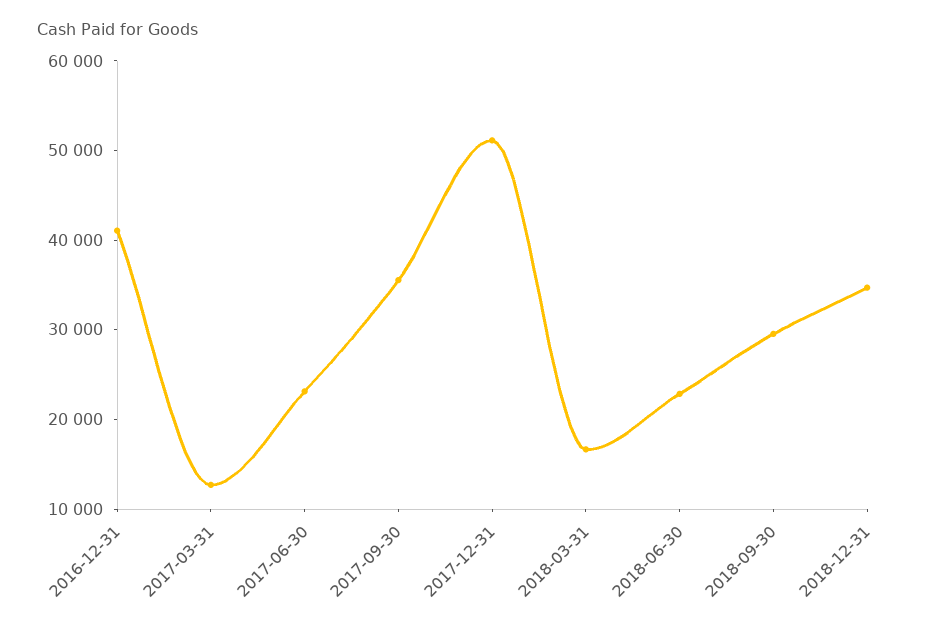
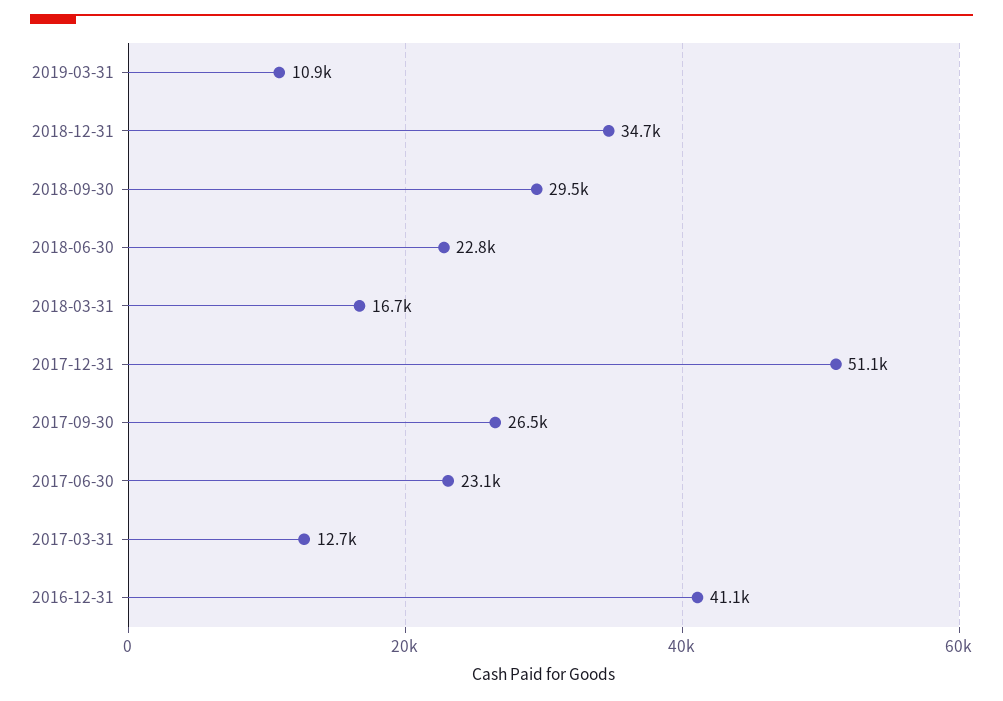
2017-09-30: 36000 -> 26500
2019-03-31: none -> 10900

